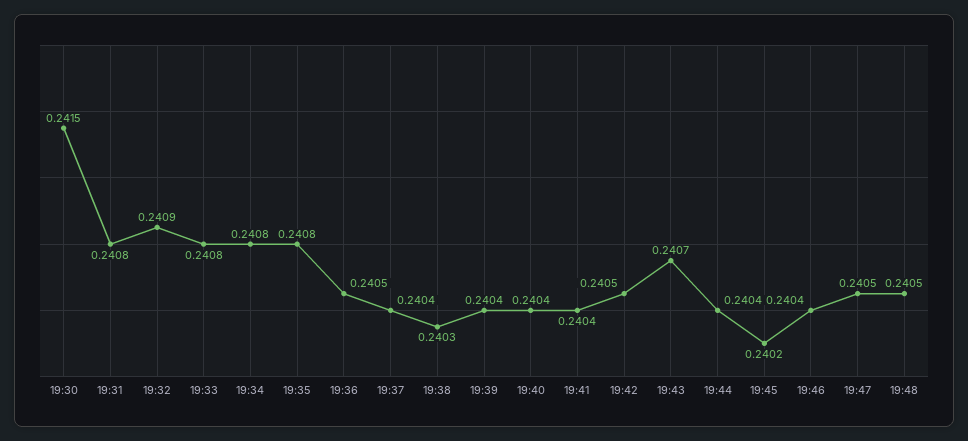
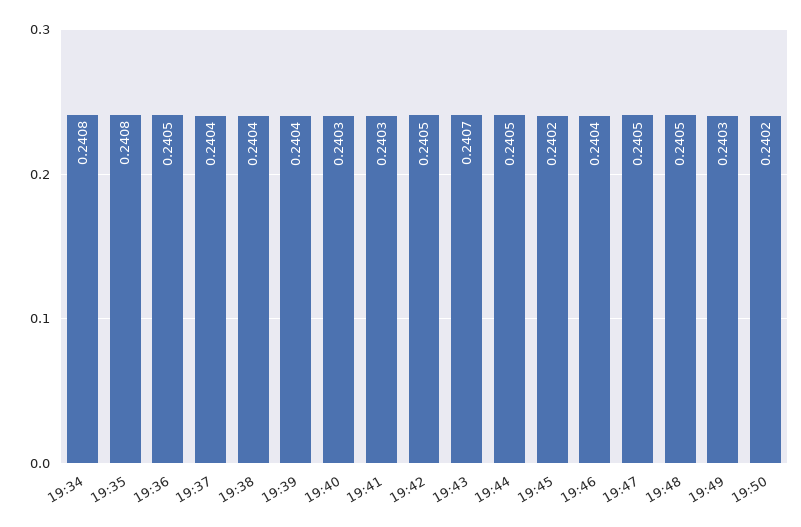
19:30: 0.2415 -> none
19:31: 0.2408 -> none
19:32: 0.2409 -> none
19:33: 0.2408 -> none
19:38: 0.2403 -> 0.2404
19:40: 0.2404 -> 0.2403
19:41: 0.2404 -> 0.2403
19:44: 0.2404 -> 0.2405
19:49: none -> 0.2403
19:50: none -> 0.2402

